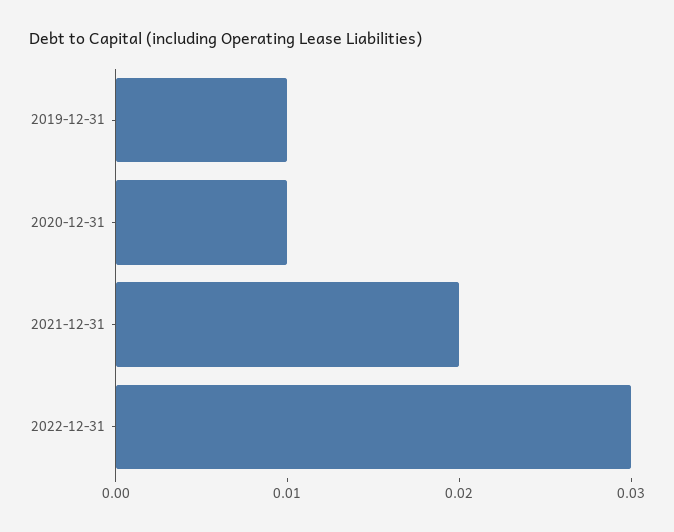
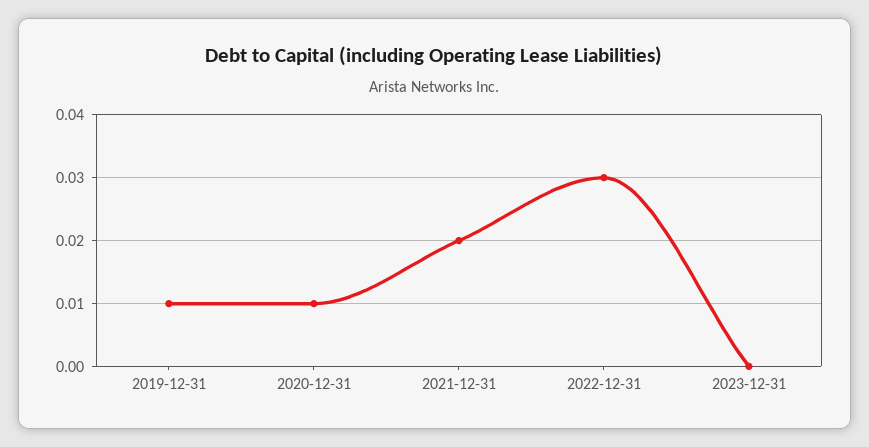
2023-12-31: none -> 0

